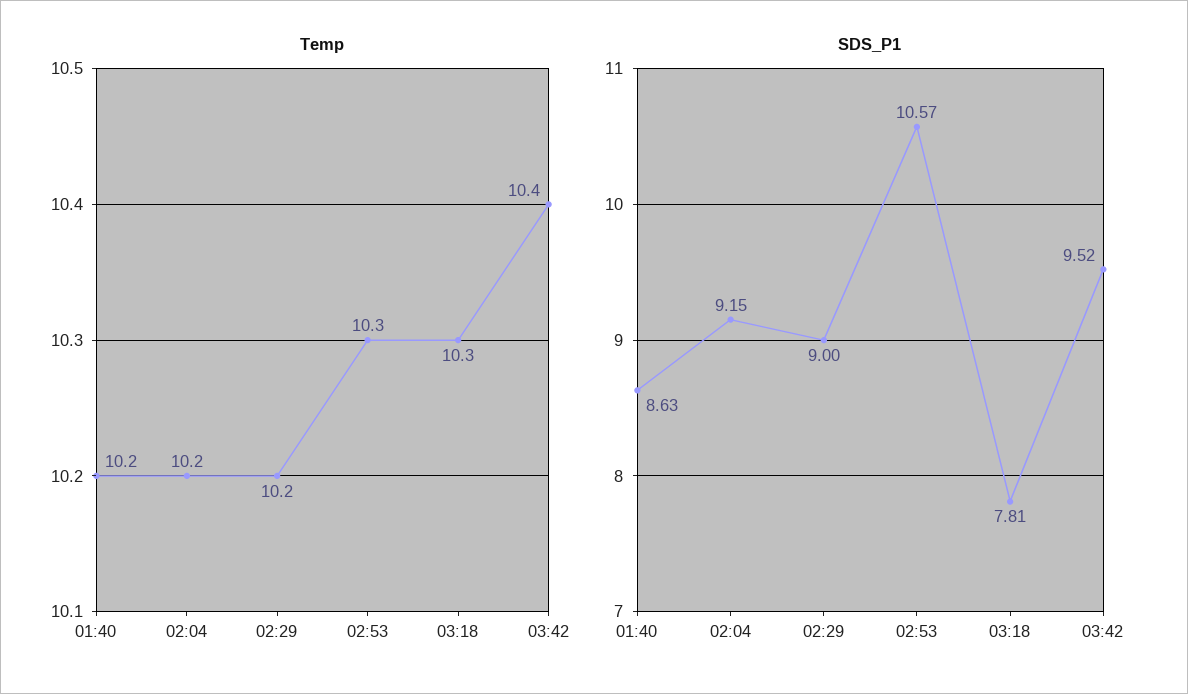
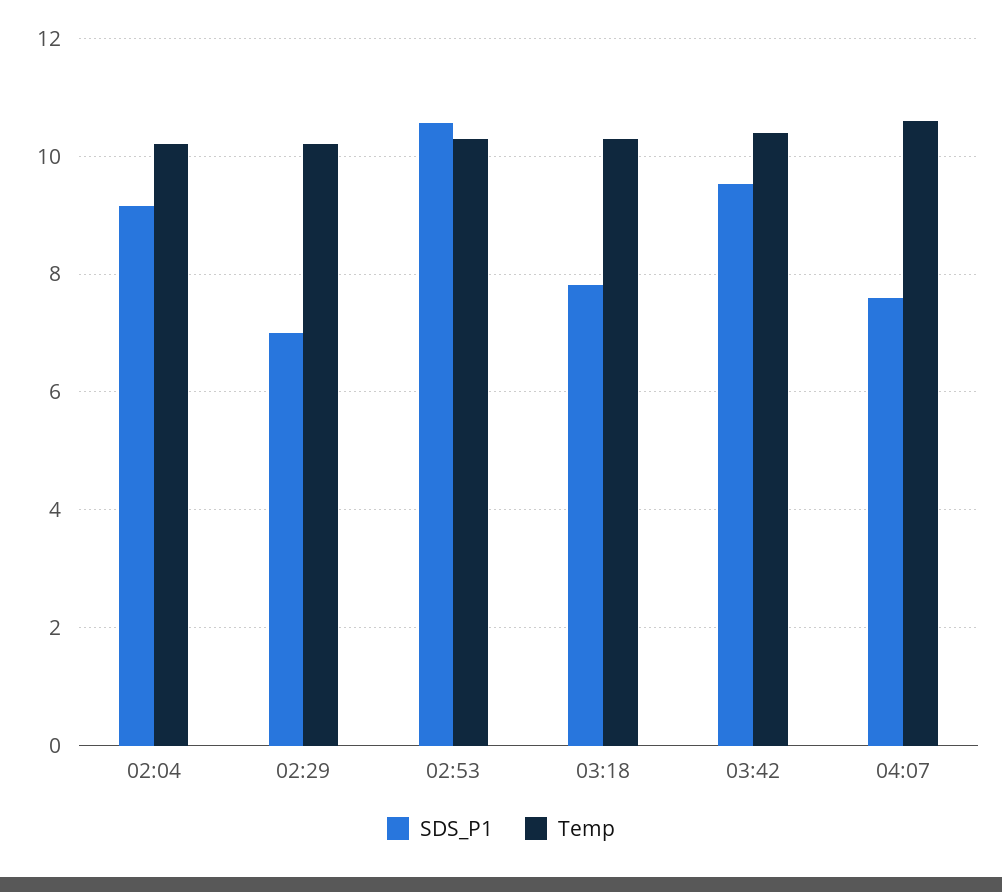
Temp, 01:40: 10.2 -> none
SDS_P1, 01:40: 8.63 -> none
SDS_P1, 02:29: 9 -> 7
SDS_P1, 04:07: none -> 7.6
Temp, 04:07: none -> 10.6

